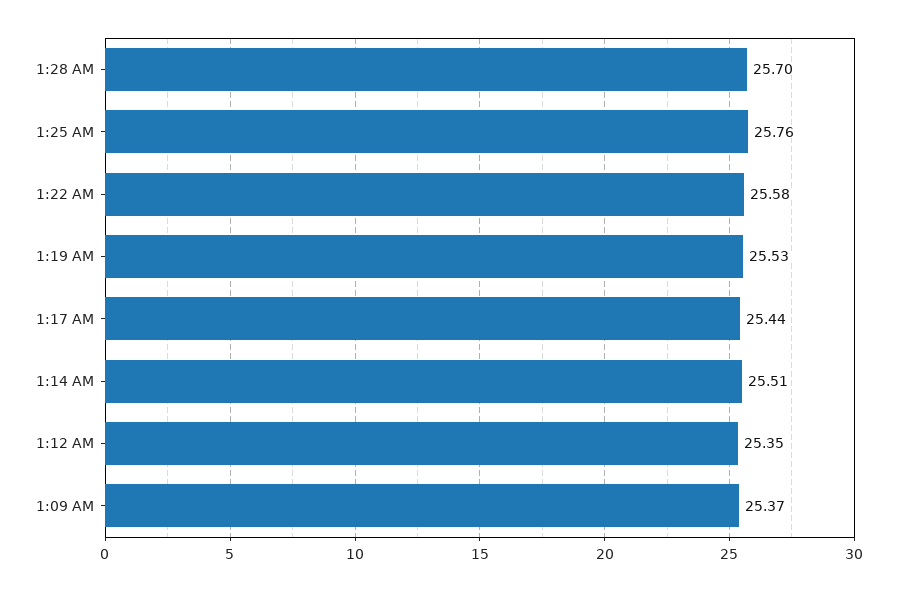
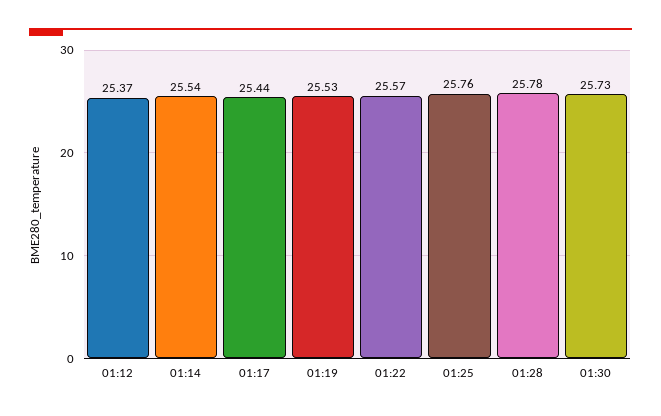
1:28 AM: 25.7 -> 25.78
1:22 AM: 25.58 -> 25.57
1:14 AM: 25.51 -> 25.54
1:12 AM: 25.35 -> 25.37
1:09 AM: 25.37 -> none
01:30: none -> 25.73

